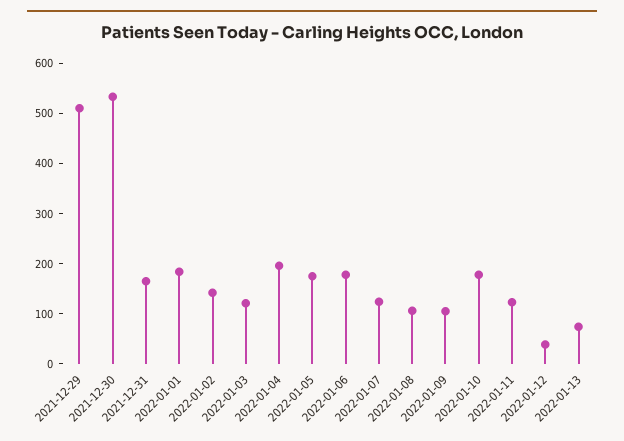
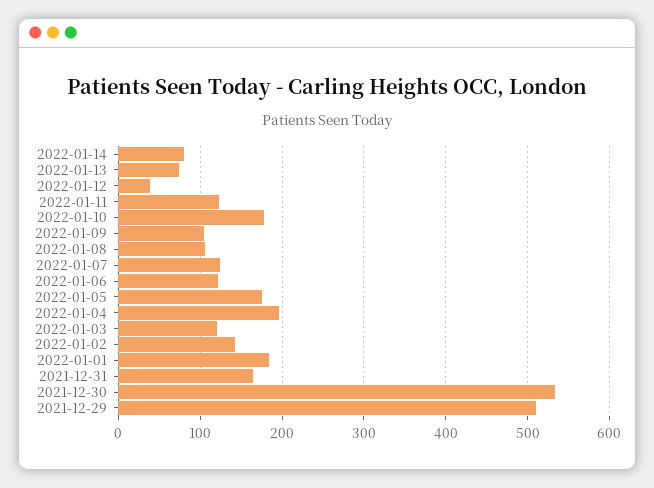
2022-01-06: 180 -> 120
2022-01-14: none -> 80

